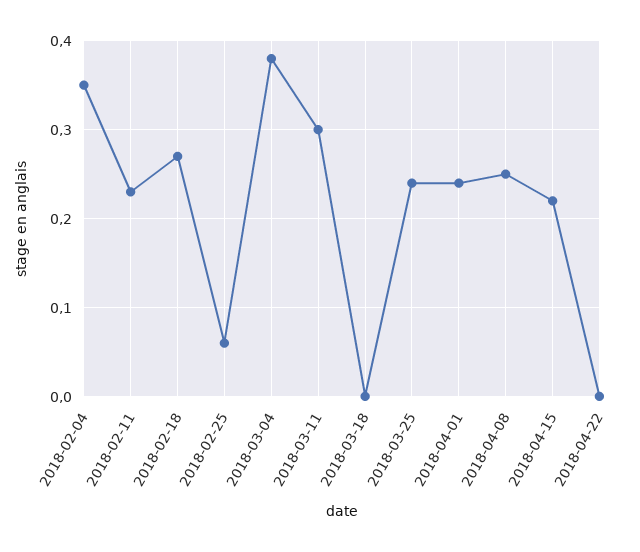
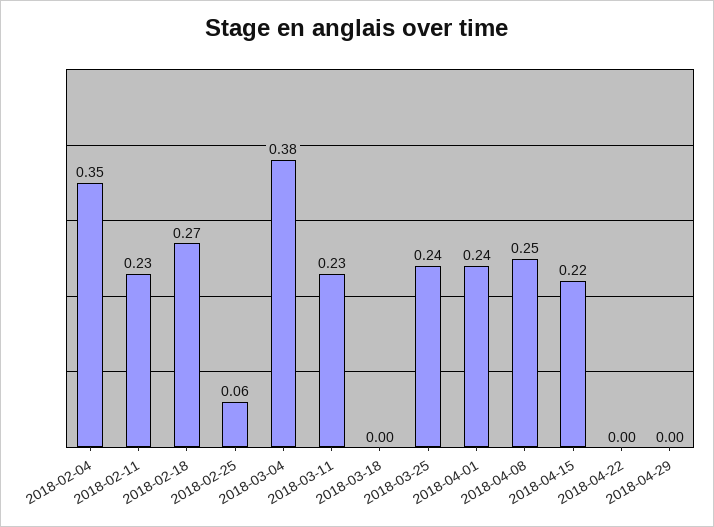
2018-03-11: 0.3 -> 0.23
2018-04-29: none -> 0

